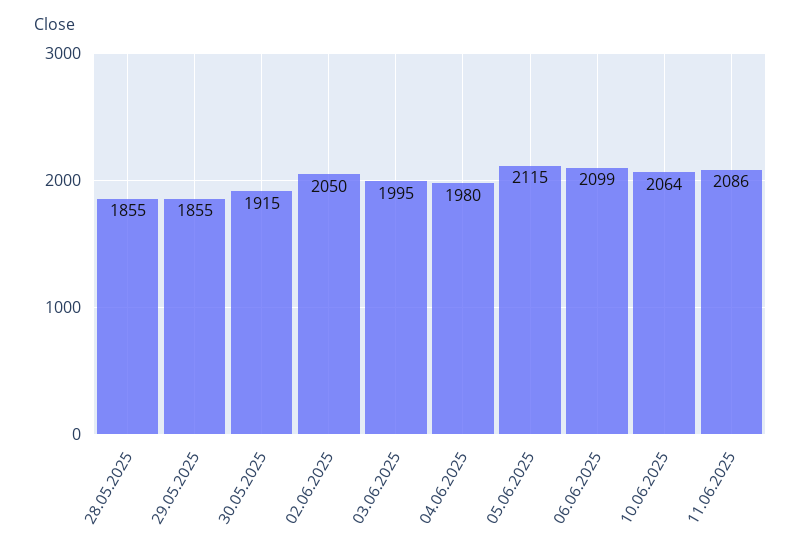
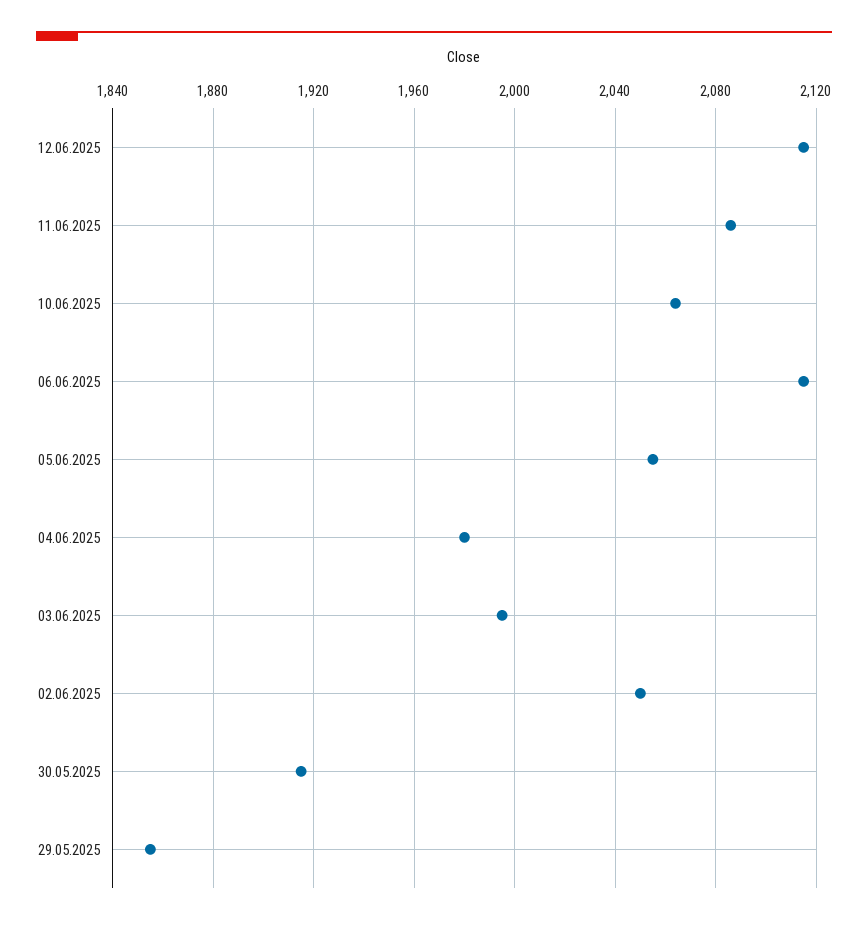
28.05.2025: 1855 -> none
05.06.2025: 2115 -> 2055
06.06.2025: 2099 -> 2115
12.06.2025: none -> 2115

